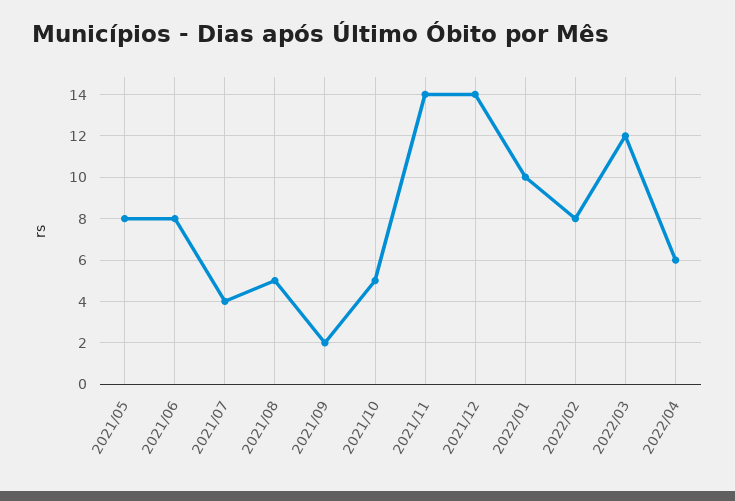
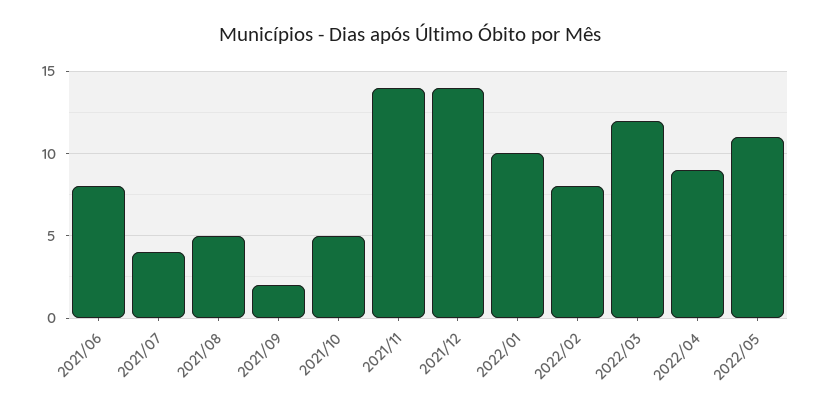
2021/05: 8 -> none
2022/04: 6 -> 9
2022/05: none -> 11

